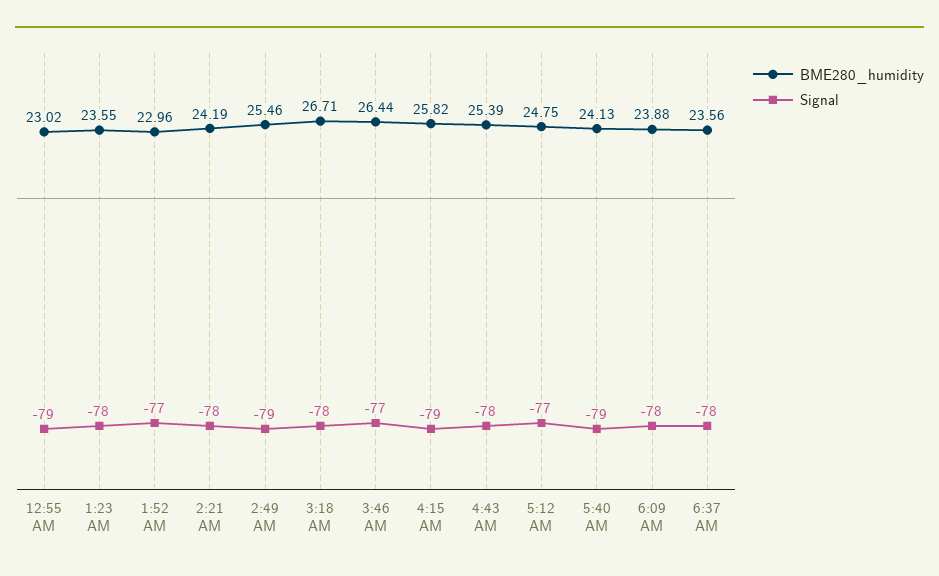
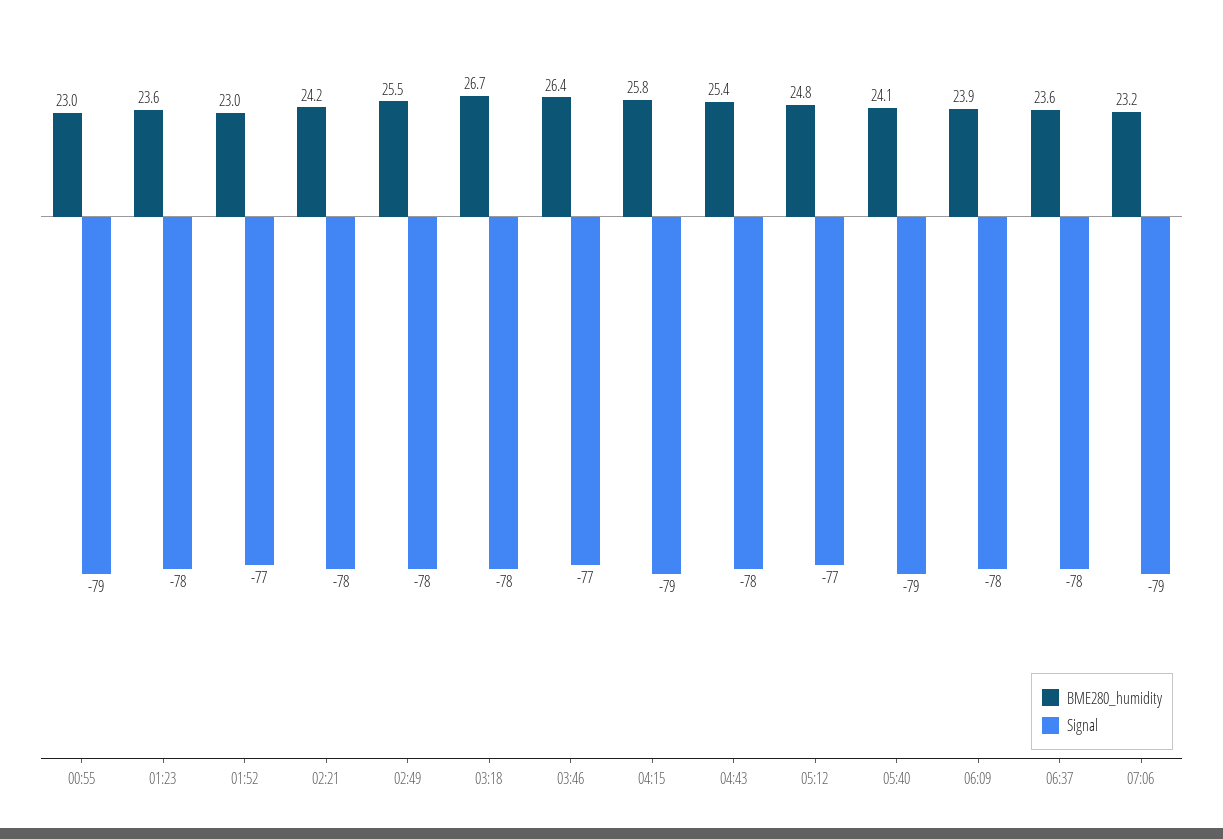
Signal, 2:49 AM: -79 -> -78
BME280_humidity, 07:06: none -> 23.2
Signal, 07:06: none -> -79

